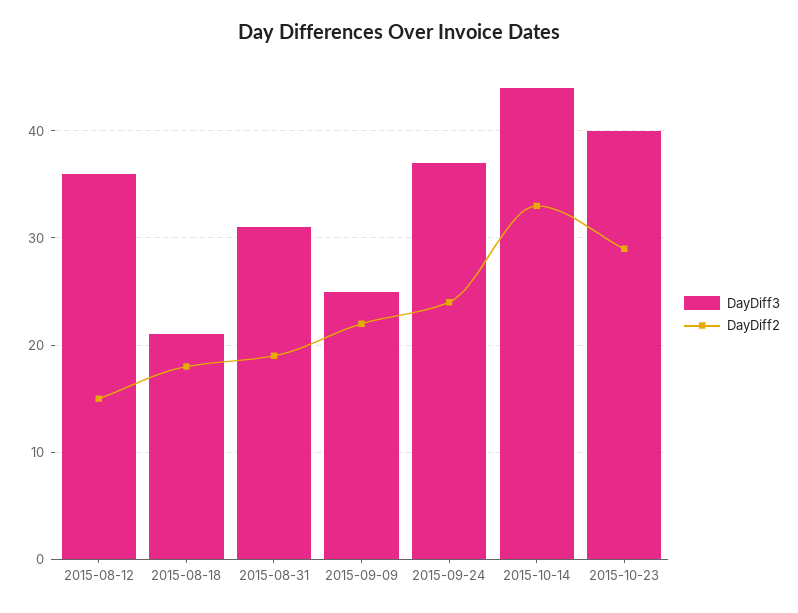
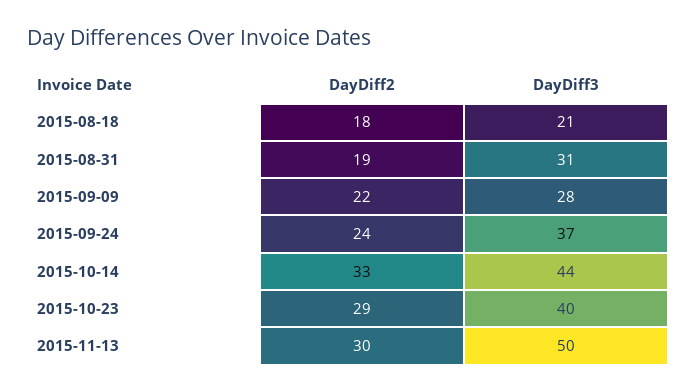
DayDiff3, 2015-08-12: 36 -> none
DayDiff2, 2015-08-12: 15 -> none
DayDiff3, 2015-09-09: 25 -> 28
DayDiff2, 2015-11-13: none -> 30
DayDiff3, 2015-11-13: none -> 50

